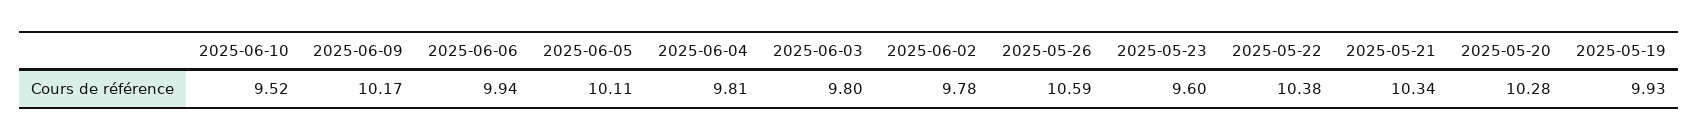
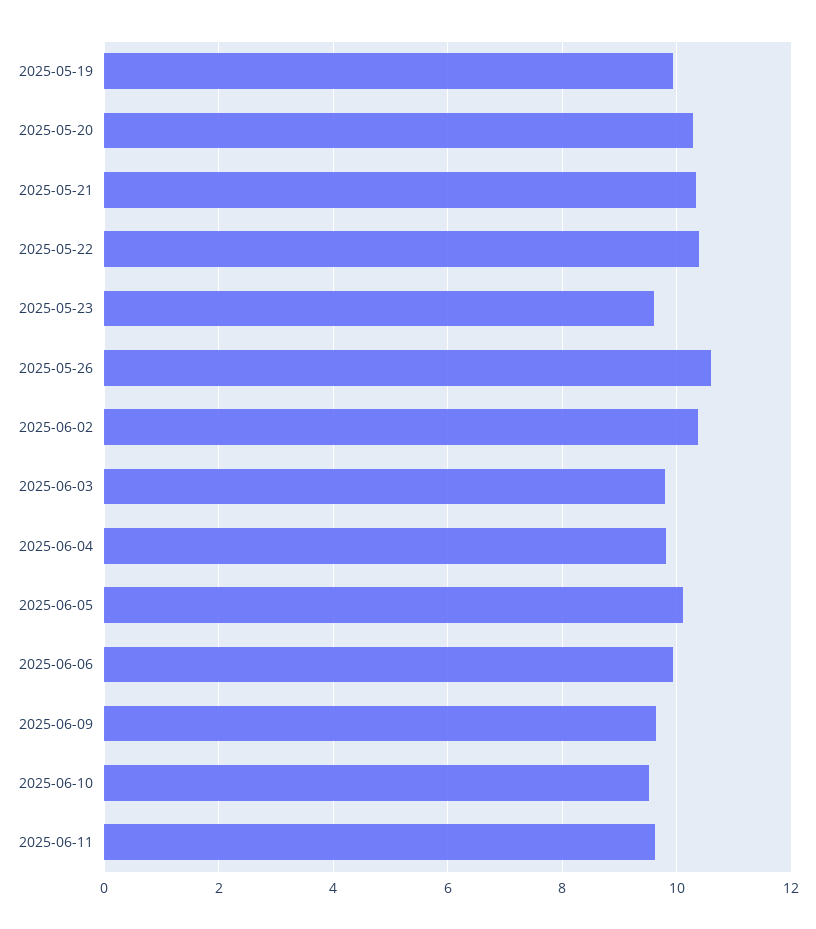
2025-06-09: 10.17 -> 9.6
2025-06-02: 9.78 -> 10.4
2025-06-11: none -> 9.6

